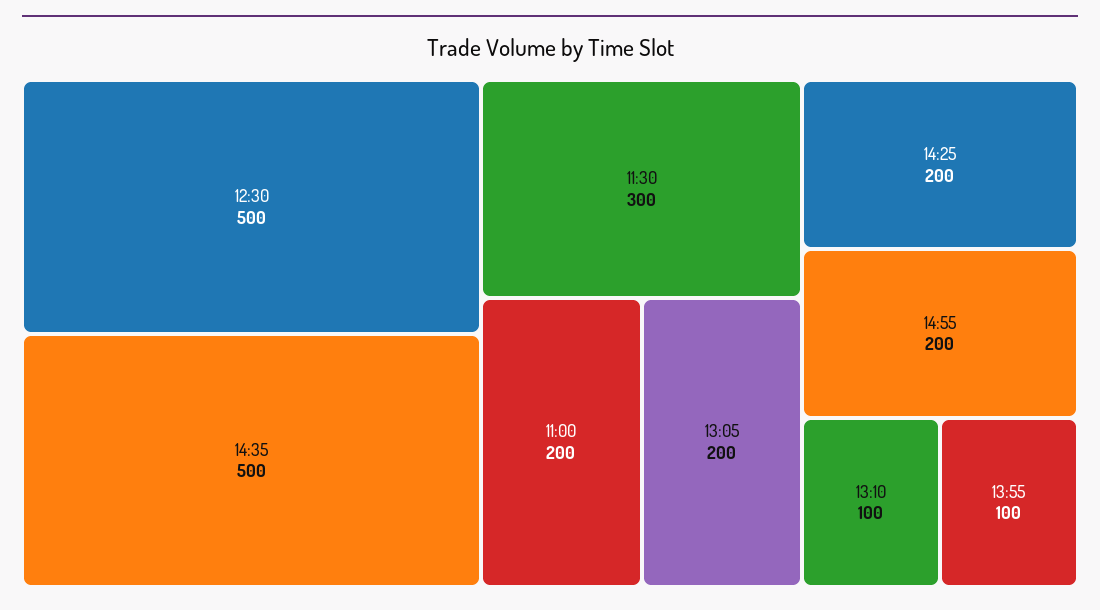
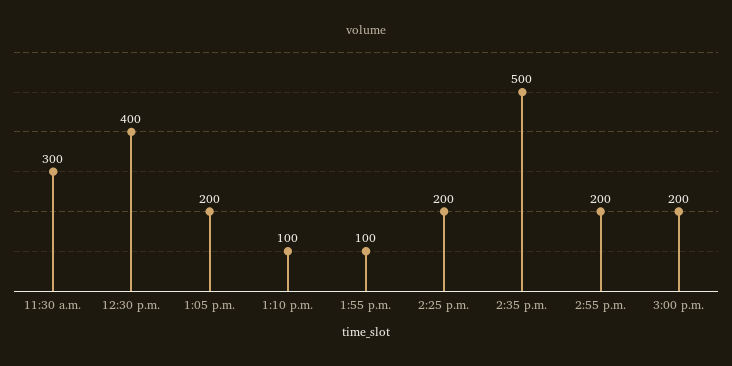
12:30: 500 -> 400
11:00: 200 -> none
3:00 p.m.: none -> 200

